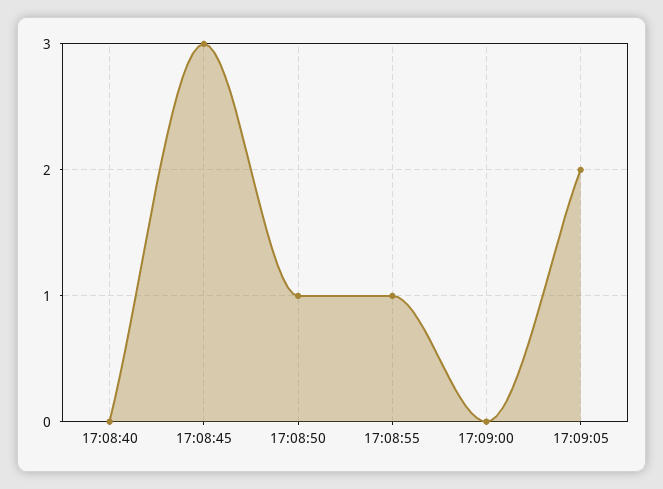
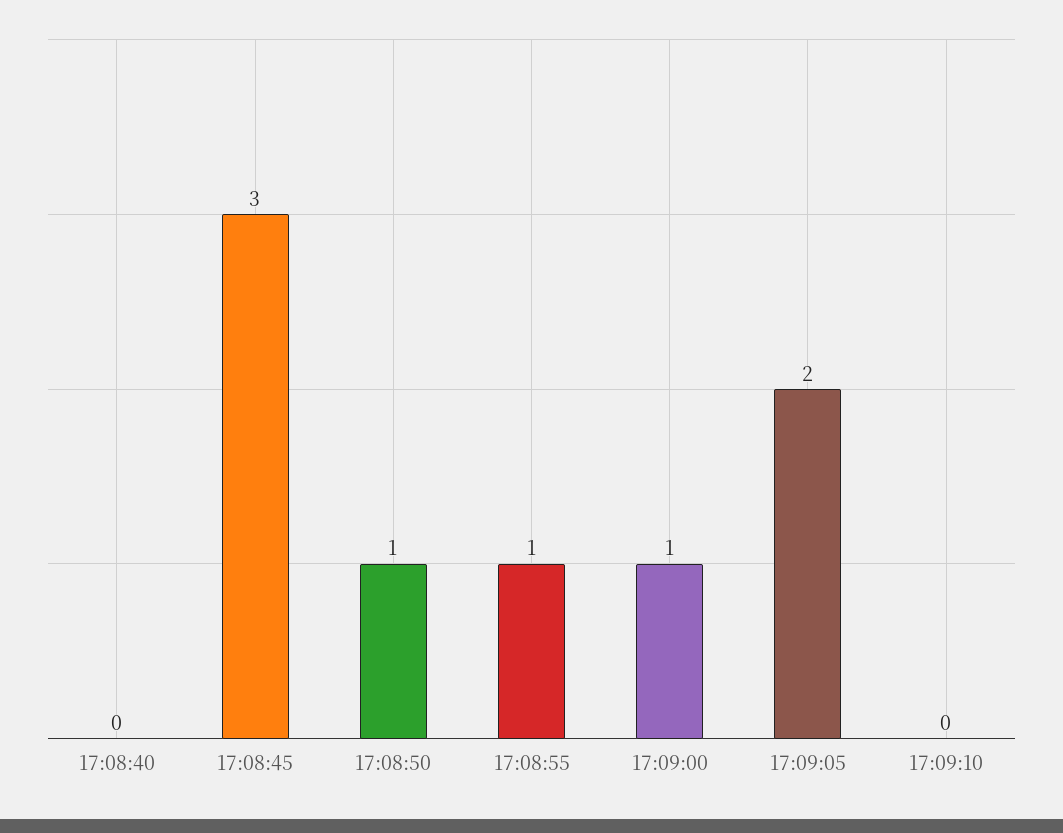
17:09:00: 0 -> 1
17:09:10: none -> 0

